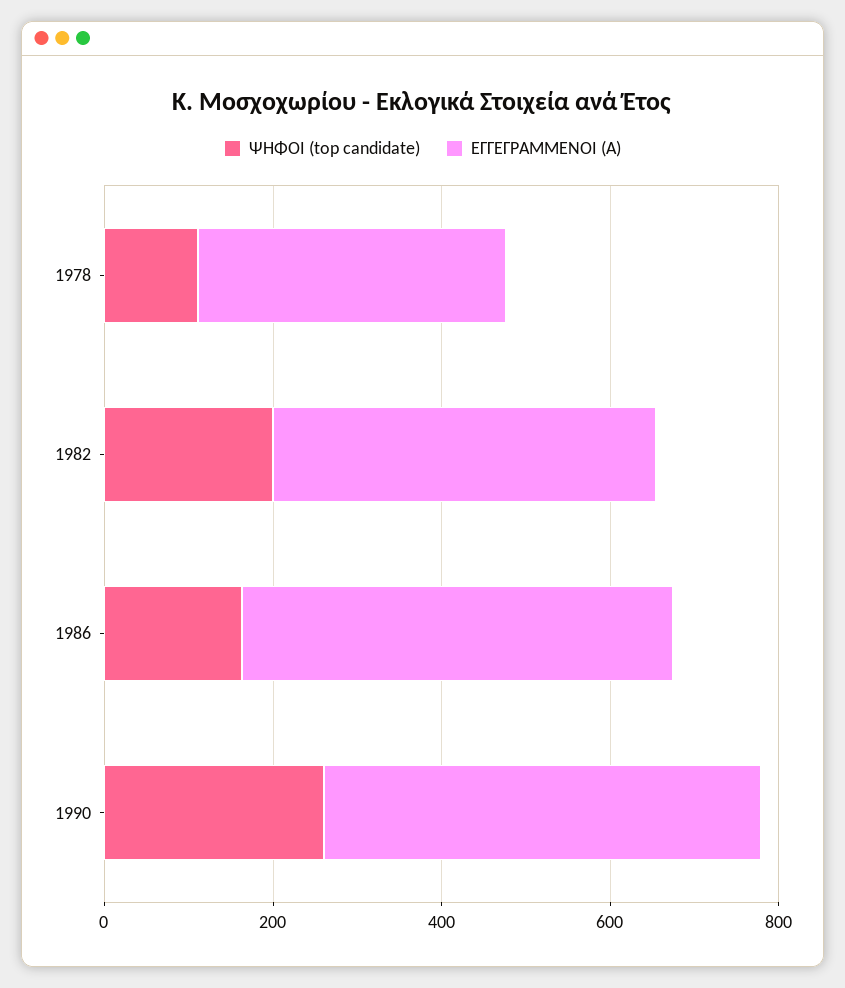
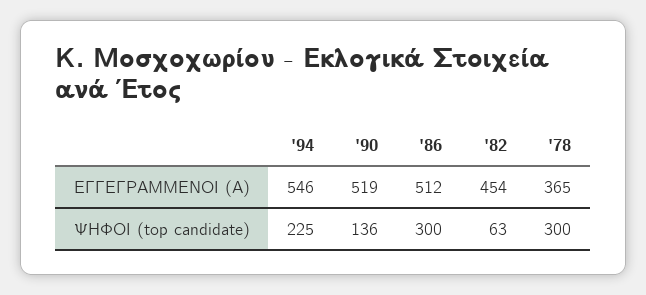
ΨΗΦΟΙ (top candidate), 1978: 100 -> 300
ΨΗΦΟΙ (top candidate), 1982: 200 -> 63
ΨΗΦΟΙ (top candidate), 1986: 150 -> 300
ΨΗΦΟΙ (top candidate), 1990: 250 -> 136
ΕΓΓΕΓΡΑΜΜΕΝΟΙ (Α), '94: none -> 546
ΨΗΦΟΙ (top candidate), '94: none -> 225

